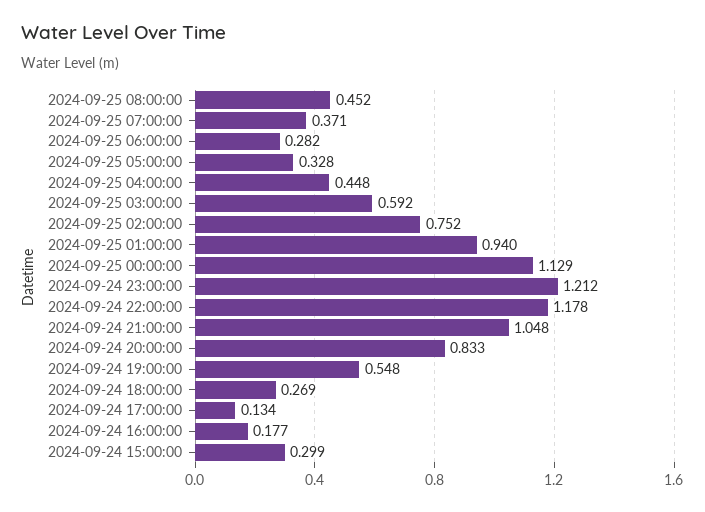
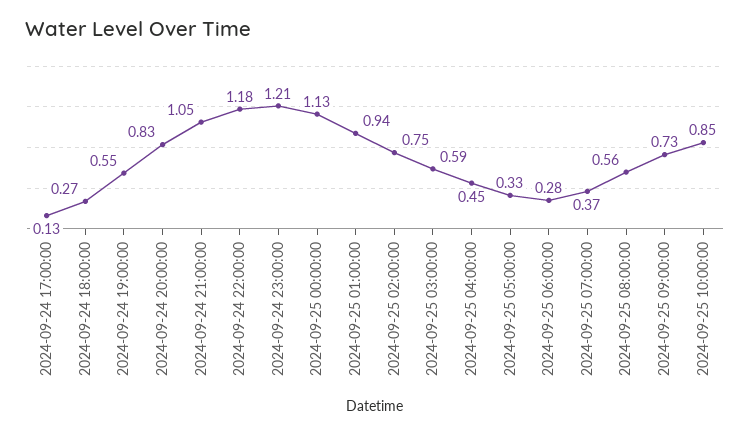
2024-09-25 08:00:00: 0.452 -> 0.56
2024-09-24 16:00:00: 0.177 -> none
2024-09-24 15:00:00: 0.299 -> none
2024-09-25 09:00:00: none -> 0.73
2024-09-25 10:00:00: none -> 0.85

